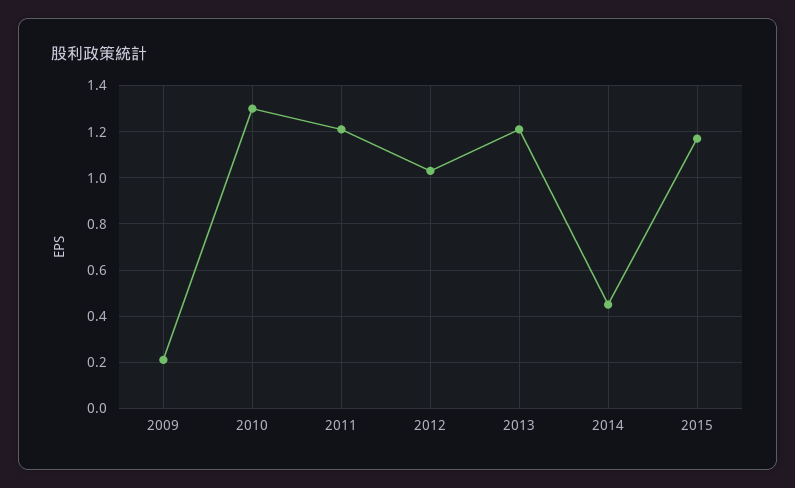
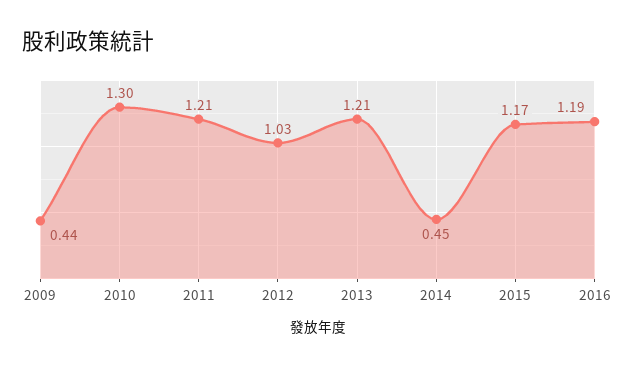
2009: 0.2 -> 0.44
2016: none -> 1.19

